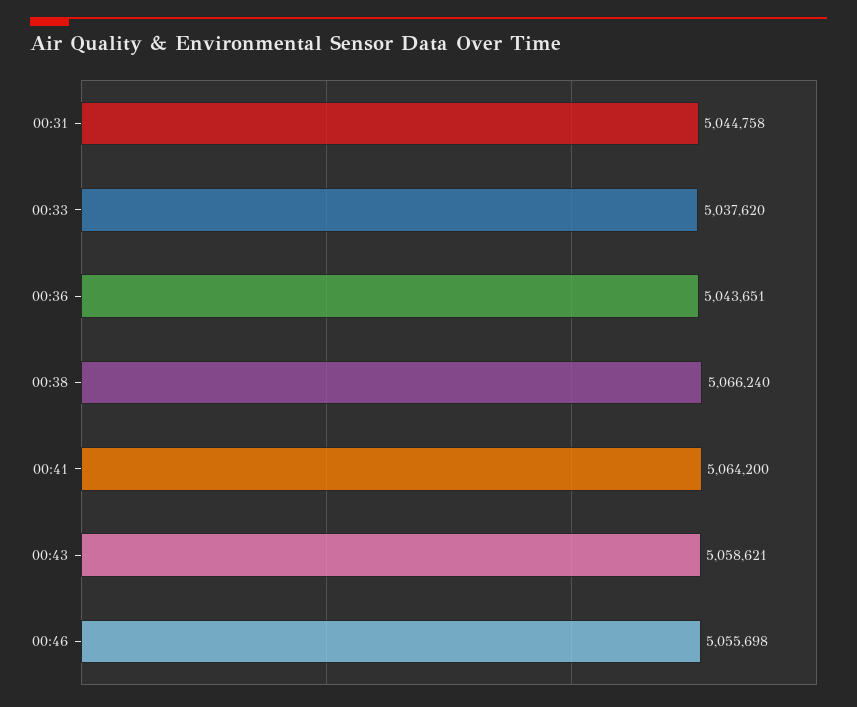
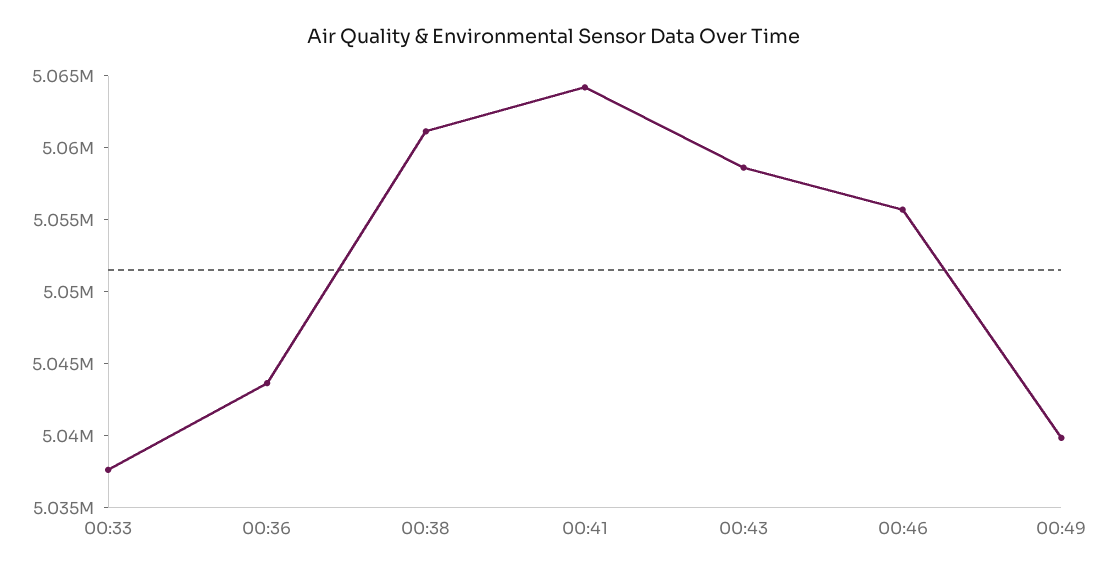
00:31: 5044758 -> none
00:38: 5066240 -> 5061000
00:49: none -> 5040000

